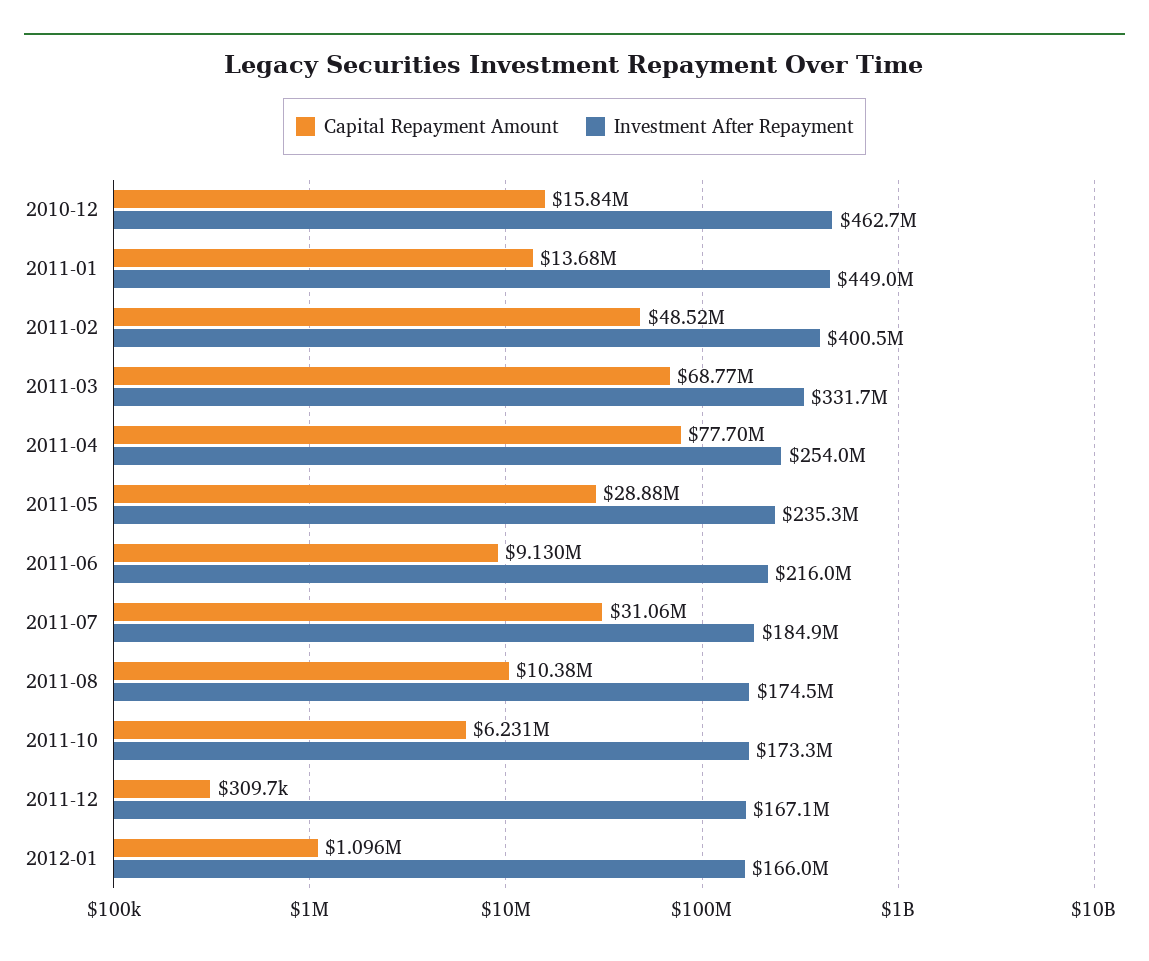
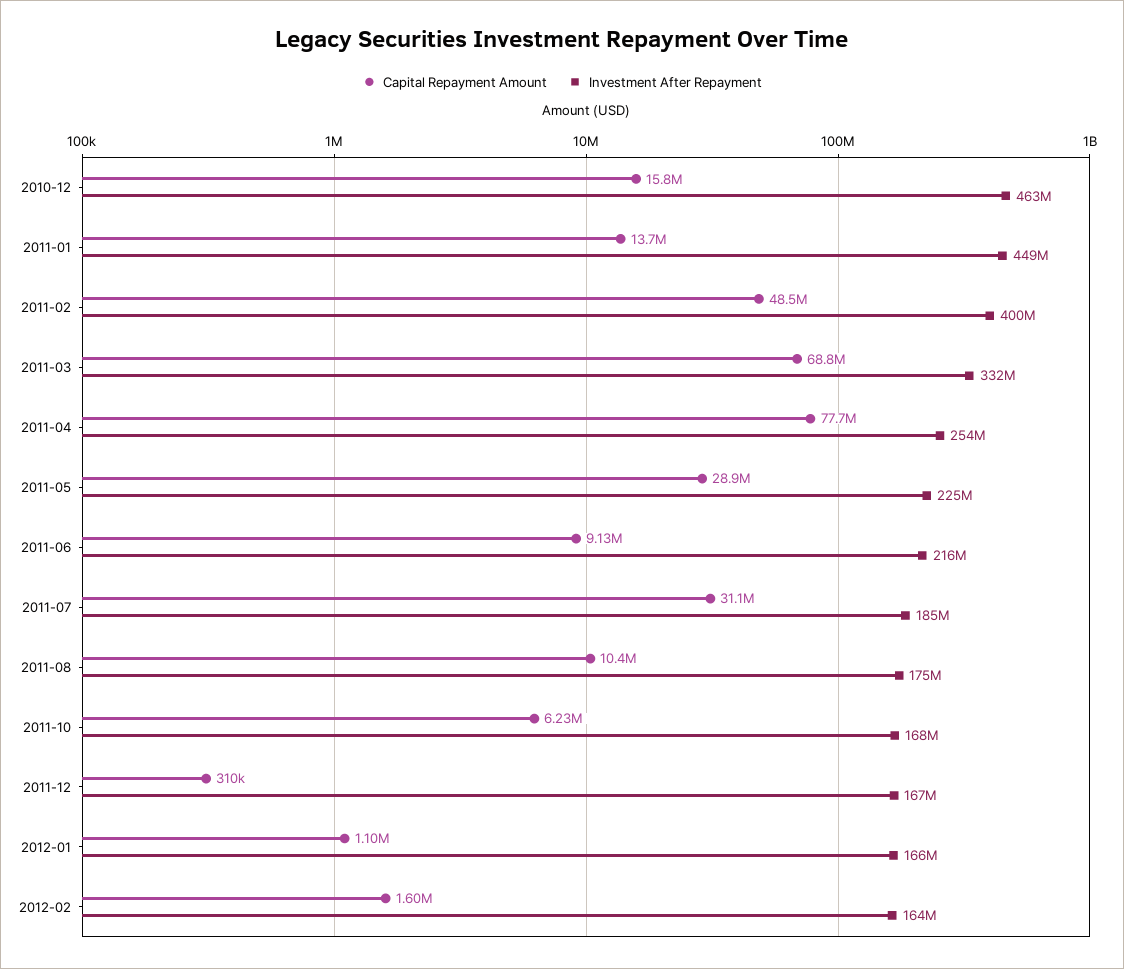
Investment After Repayment, 2011-05: 235300000 -> 225000000
Investment After Repayment, 2011-10: 173300000 -> 168000000
Capital Repayment Amount, 2012-02: none -> 1600000
Investment After Repayment, 2012-02: none -> 164000000

